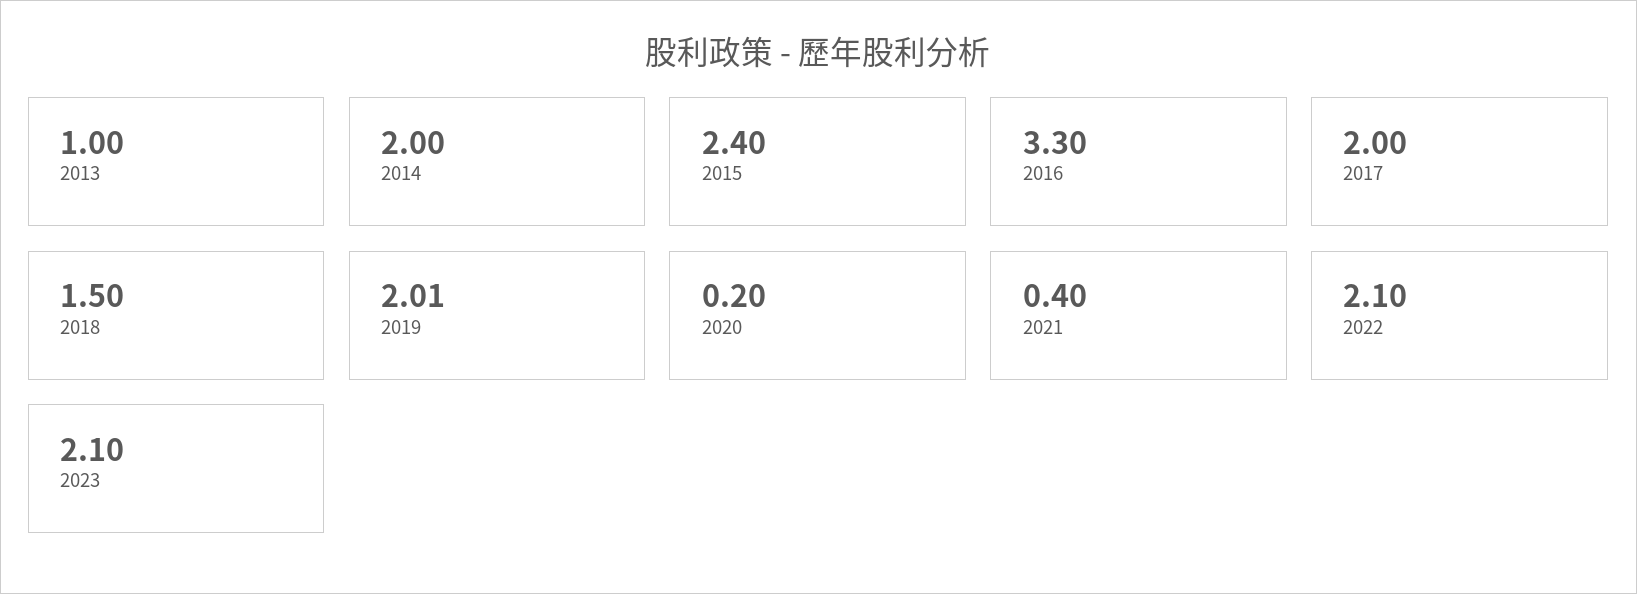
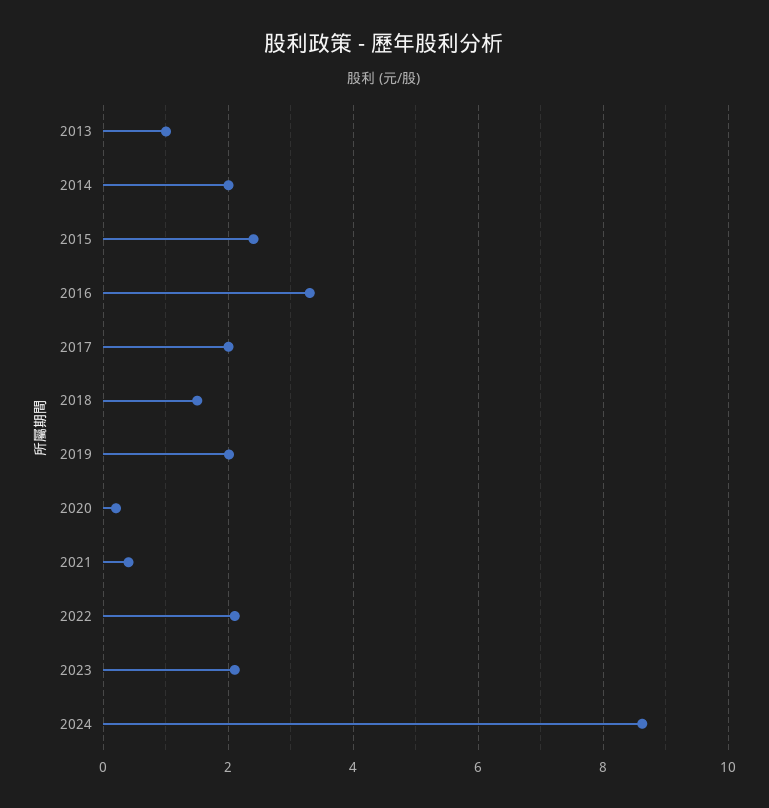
2024: none -> 8.6

